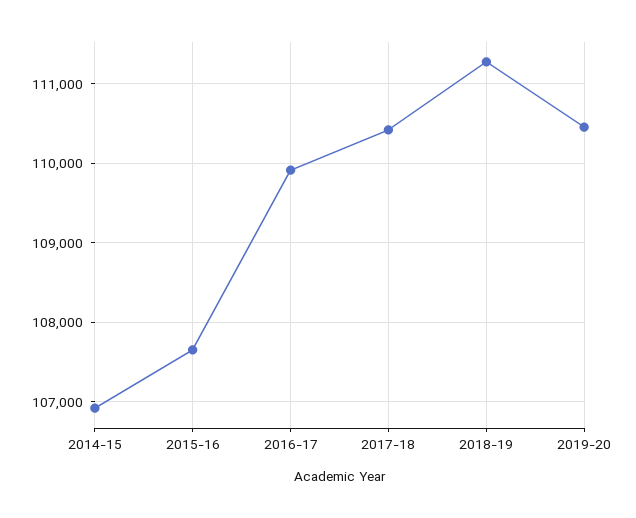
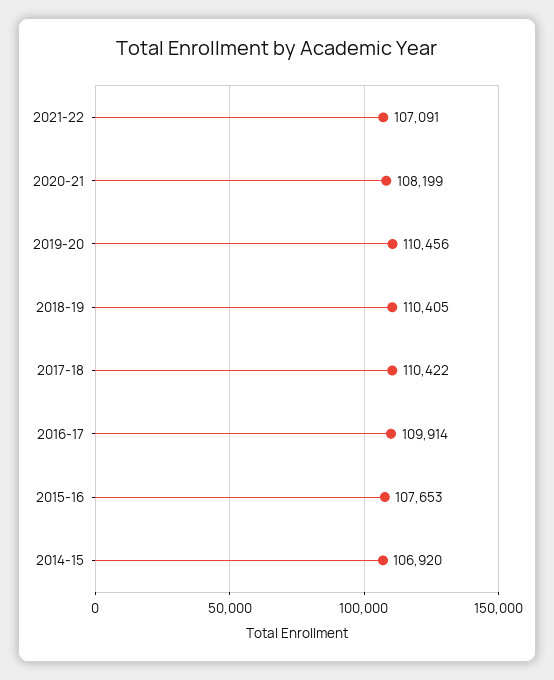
2018-19: 111300 -> 110405
2021-22: none -> 107091
2020-21: none -> 108199

